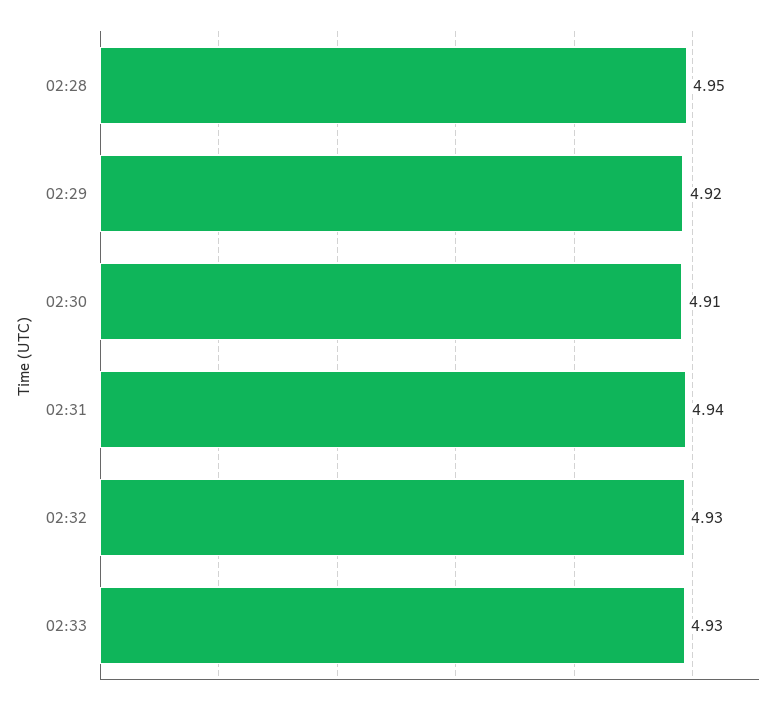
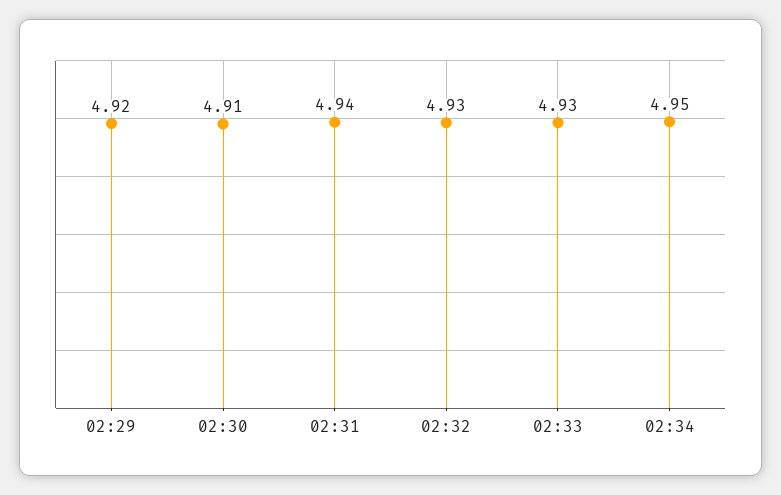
02:28: 4.95 -> none
02:34: none -> 4.95

